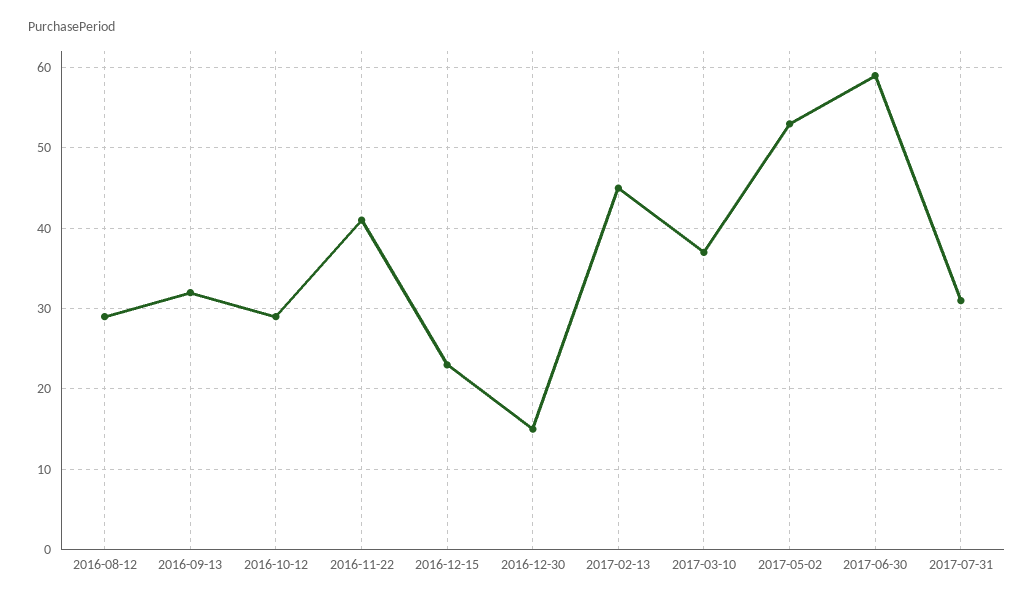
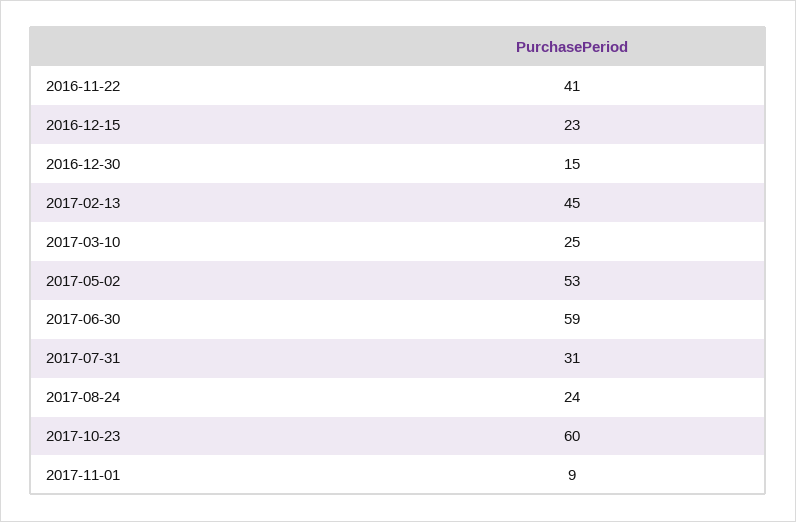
2016-08-12: 29 -> none
2016-09-13: 32 -> none
2016-10-12: 29 -> none
2017-03-10: 37 -> 25
2017-08-24: none -> 24
2017-10-23: none -> 60
2017-11-01: none -> 9

